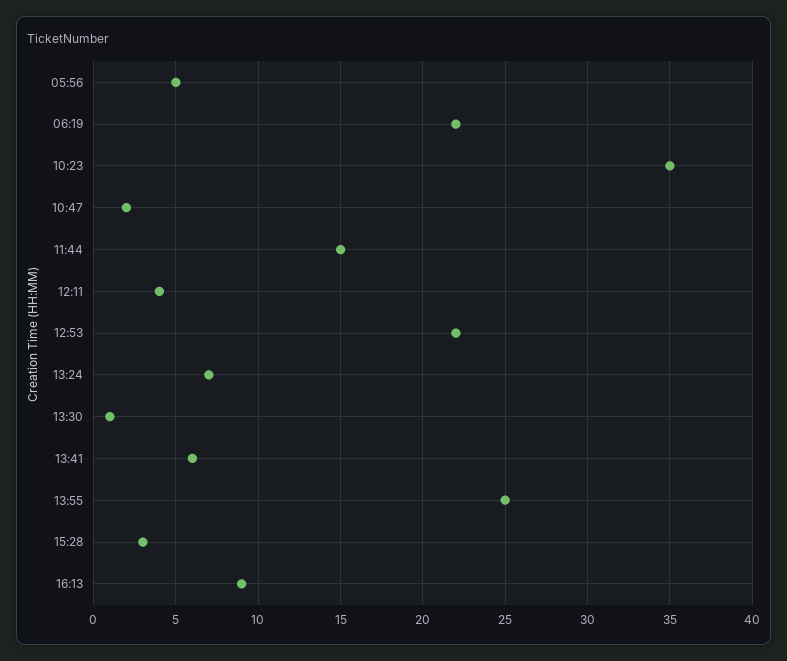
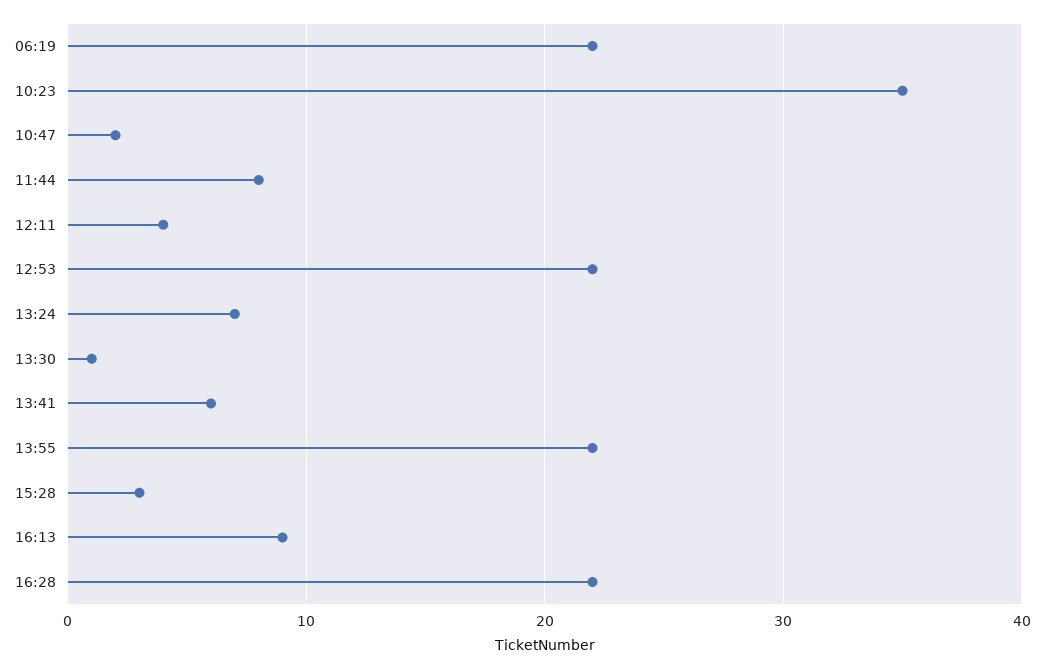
05:56: 5 -> none
11:44: 15 -> 8
13:55: 25 -> 22
16:28: none -> 22

